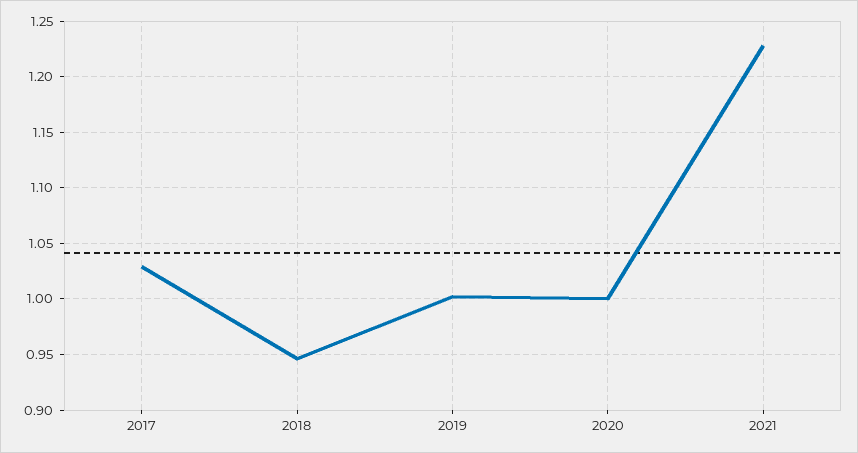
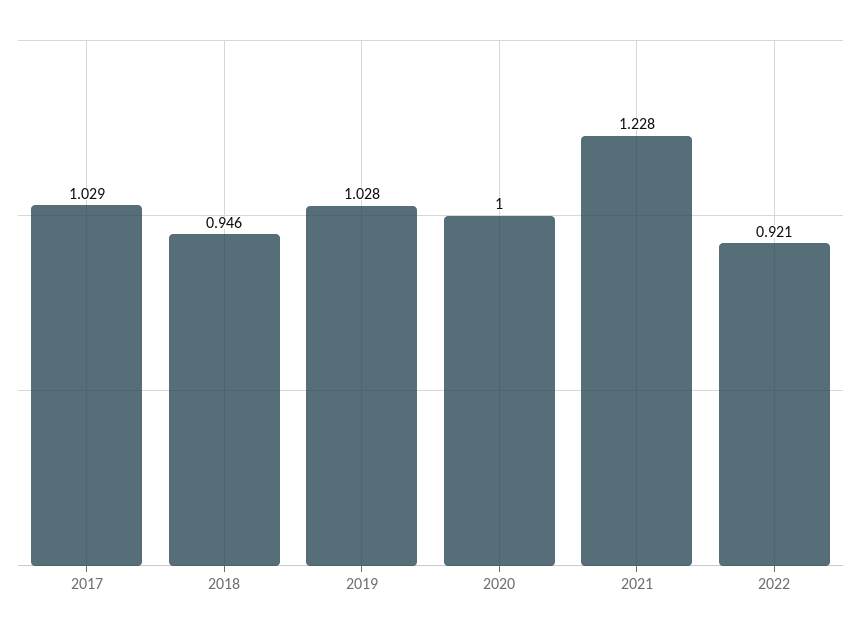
2019: 1 -> 1.028
2022: none -> 0.921

